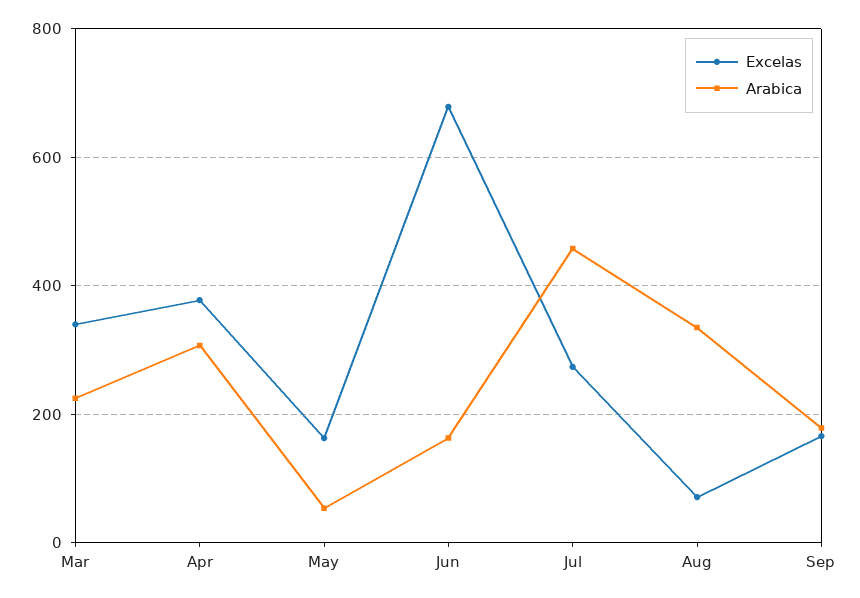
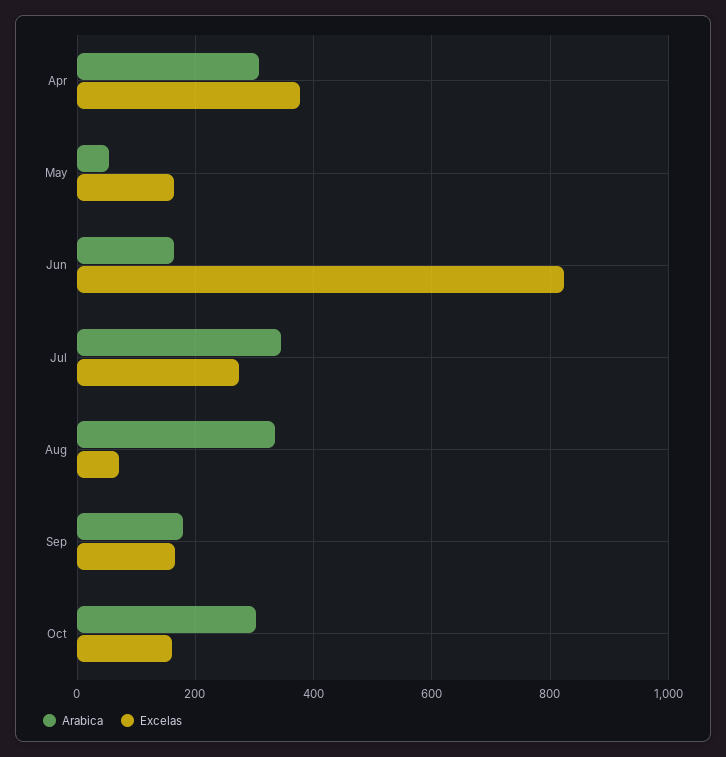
Excelas, Mar: 340 -> none
Arabica, Mar: 220 -> none
Excelas, Jun: 680 -> 820
Arabica, Jul: 460 -> 340
Arabica, Oct: none -> 300
Excelas, Oct: none -> 160

